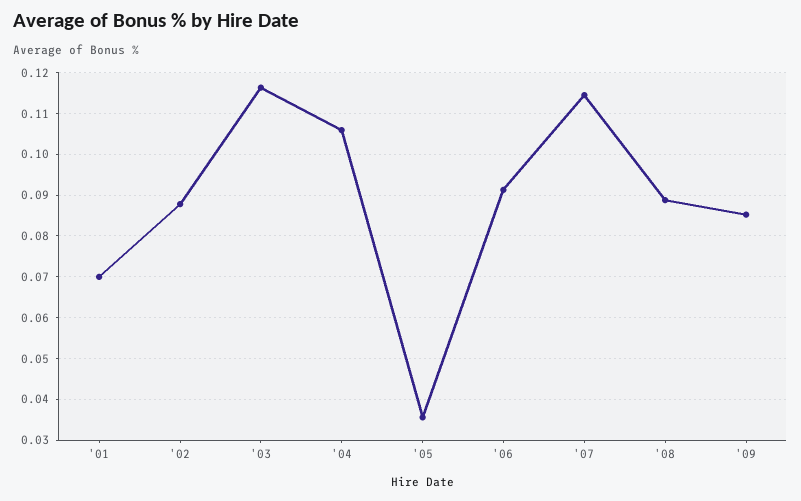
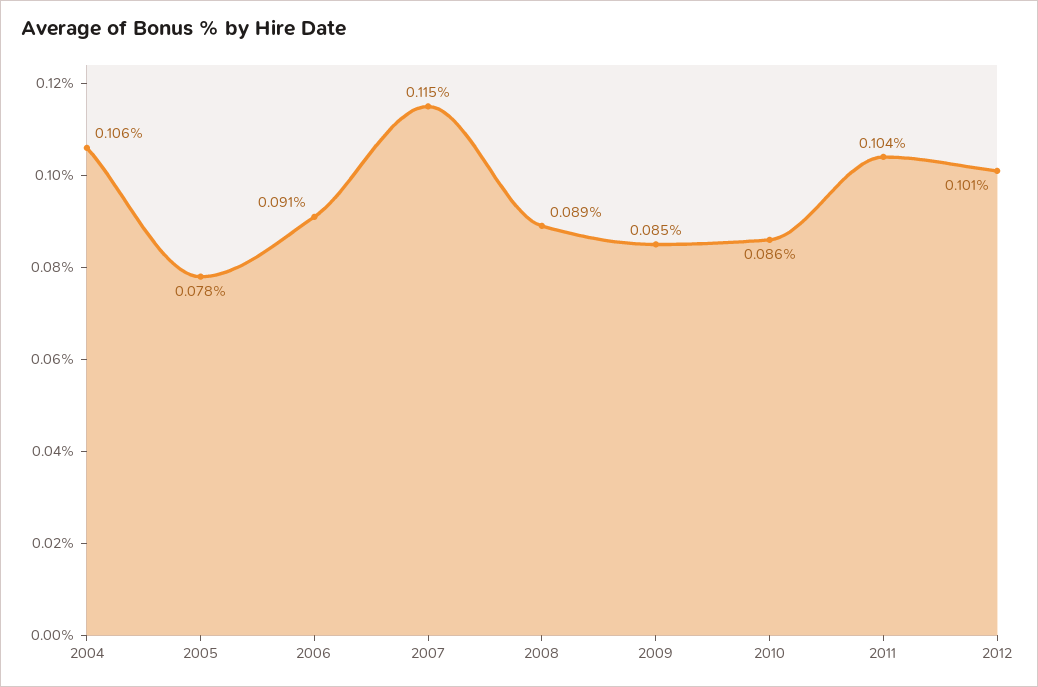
'01: 0.07 -> none
'02: 0.088 -> none
'03: 0.116 -> none
'05: 0.036 -> 0.078
2010: none -> 0.086
2011: none -> 0.104
2012: none -> 0.101

